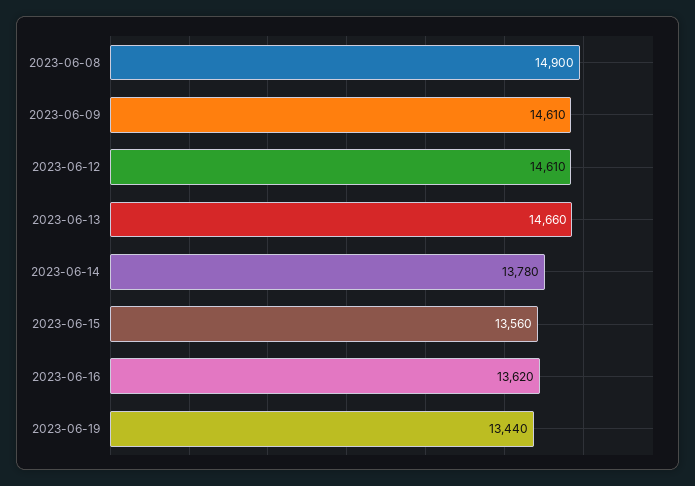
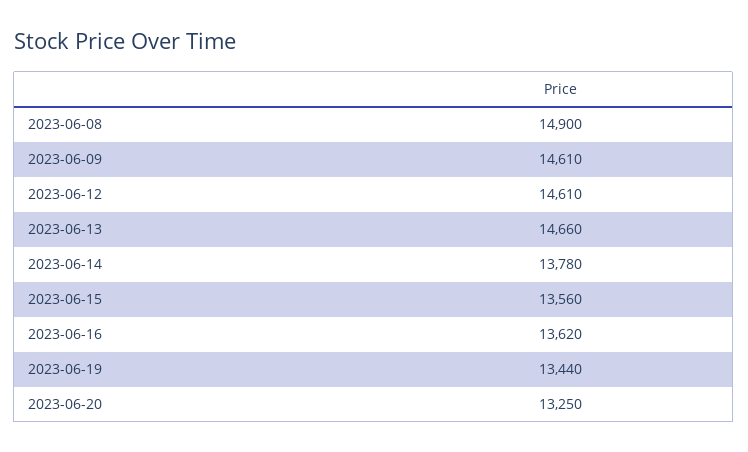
2023-06-20: none -> 13250

